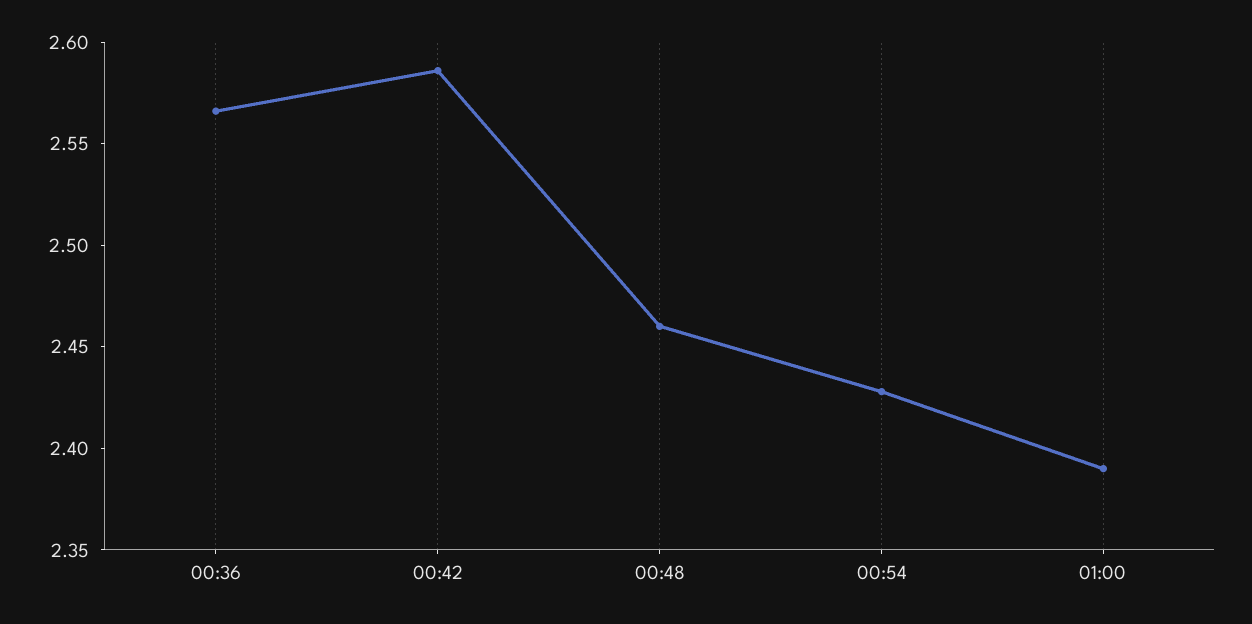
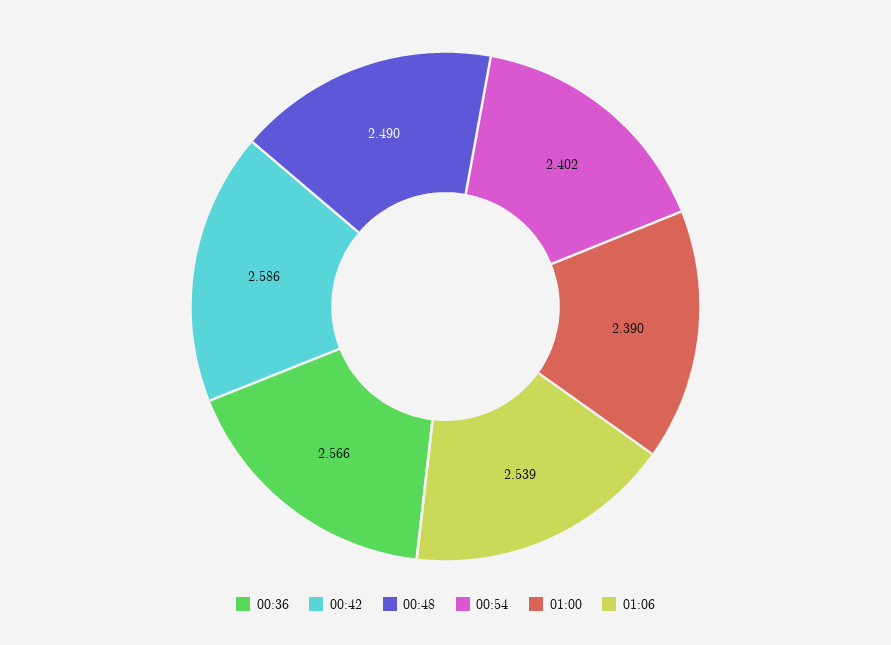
00:48: 2.46 -> 2.49
00:54: 2.43 -> 2.402
01:06: none -> 2.539

